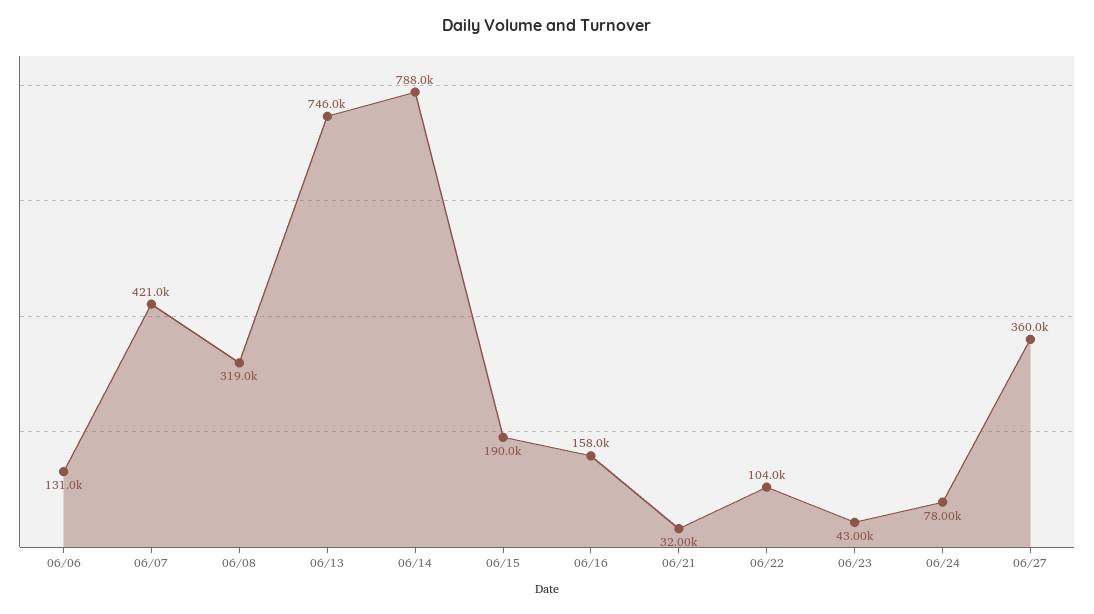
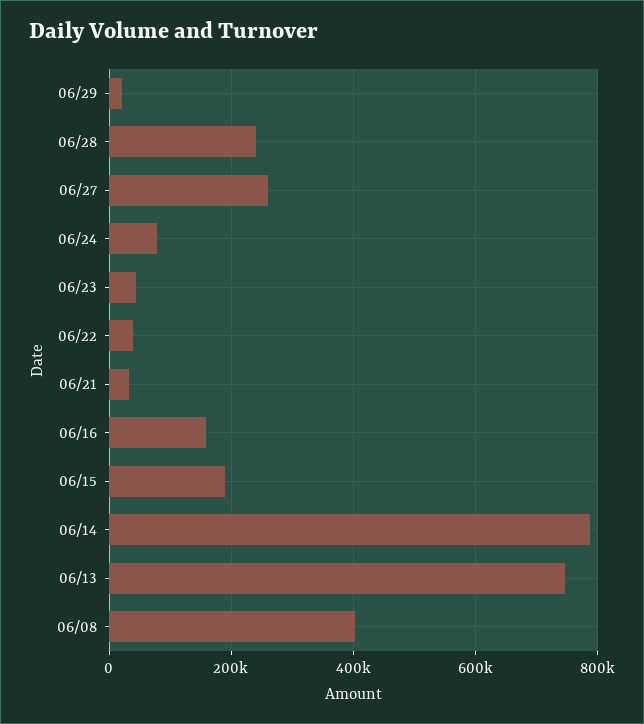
06/06: 131000 -> none
06/07: 421000 -> none
06/08: 319000 -> 400000
06/22: 104000 -> 40000
06/27: 360000 -> 260000
06/29: none -> 20000
06/28: none -> 240000

